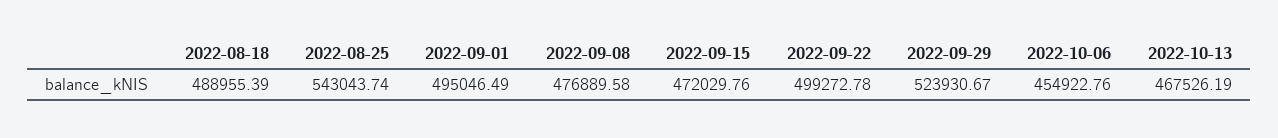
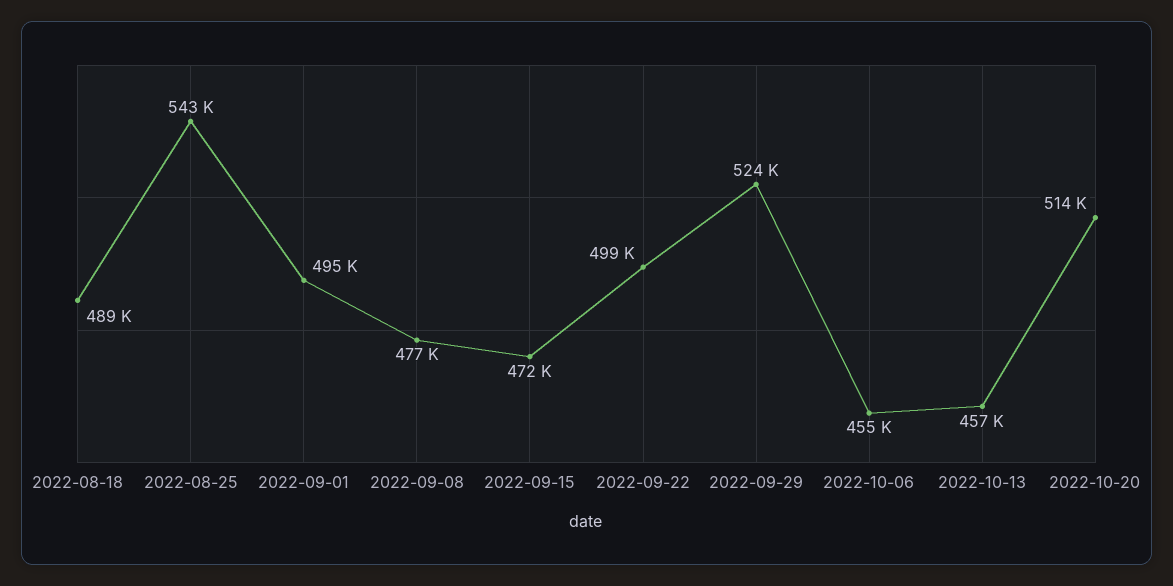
2022-10-13: 467526.19 -> 457000
2022-10-20: none -> 514000

